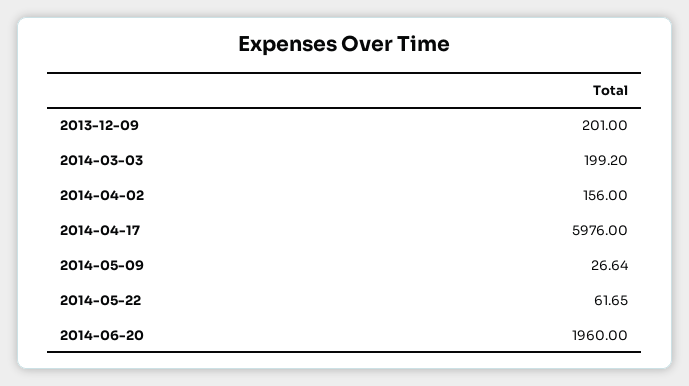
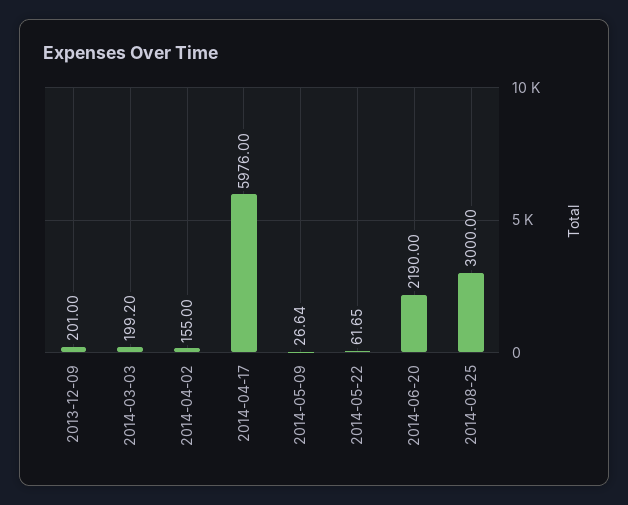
2014-04-02: 156 -> 155
2014-06-20: 1960 -> 2190
2014-08-25: none -> 3000

